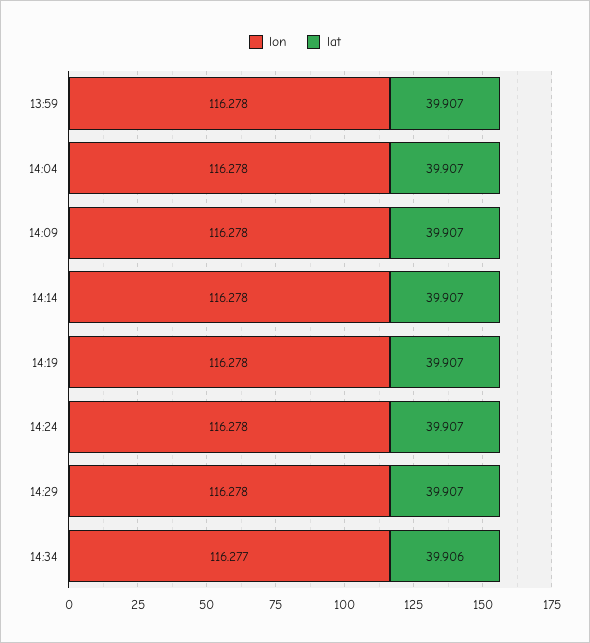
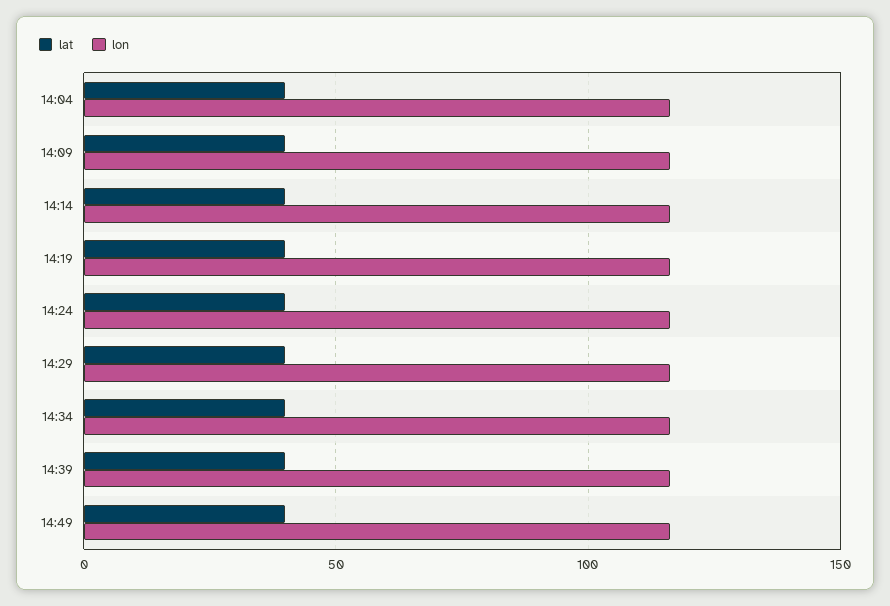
lon, 13:59: 116.278 -> none
lat, 13:59: 39.907 -> none
lat, 14:39: none -> 40
lon, 14:39: none -> 115
lat, 14:49: none -> 40
lon, 14:49: none -> 115

